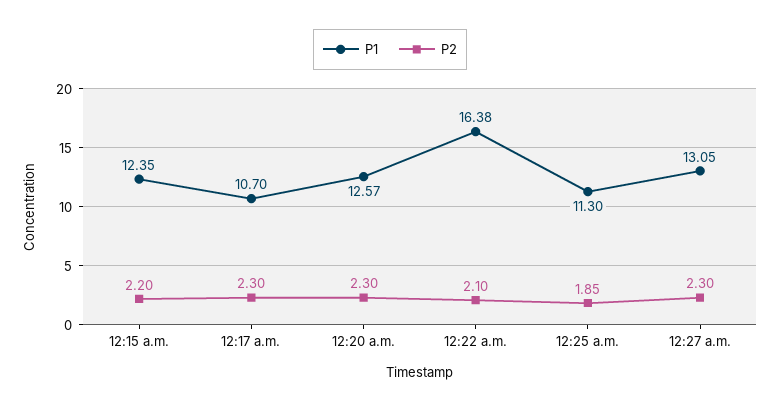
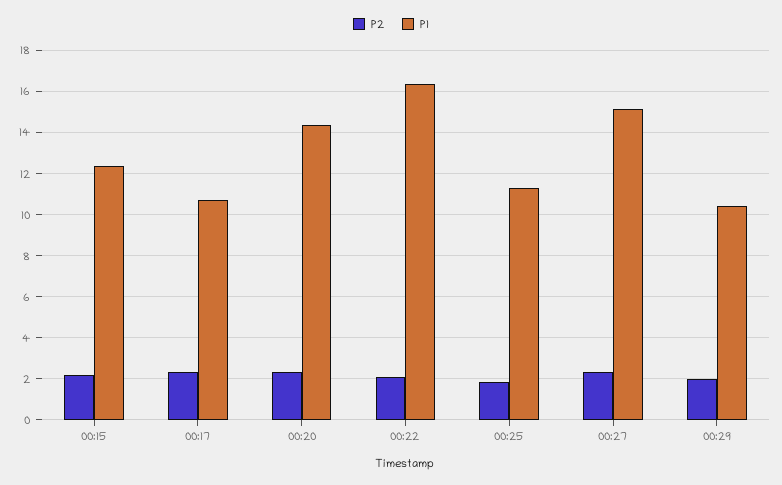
P1, 12:20 a.m.: 12.57 -> 14.5
P1, 12:27 a.m.: 13.05 -> 15
P2, 00:29: none -> 2
P1, 00:29: none -> 10.5

